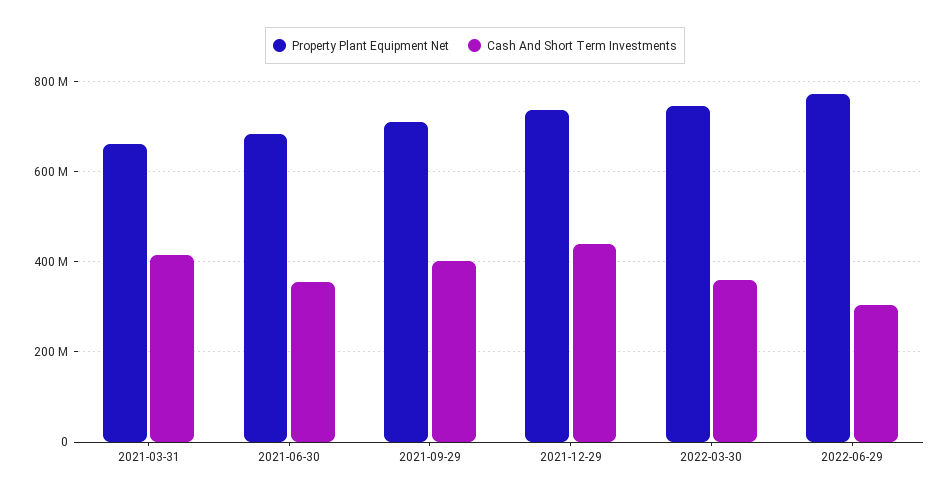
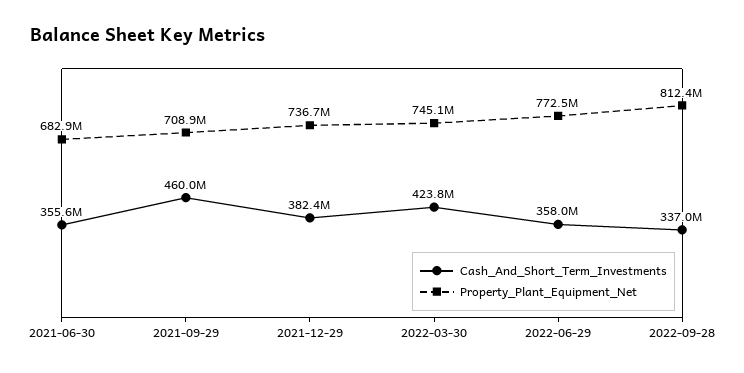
Property Plant Equipment Net, 2021-03-31: 660000000 -> none
Cash And Short Term Investments, 2021-03-31: 420000000 -> none
Cash And Short Term Investments, 2021-09-29: 400000000 -> 460000000
Cash And Short Term Investments, 2021-12-29: 440000000 -> 382400000
Cash And Short Term Investments, 2022-03-30: 360000000 -> 423800000
Cash And Short Term Investments, 2022-06-29: 300000000 -> 358000000
Cash And Short Term Investments, 2022-09-28: none -> 337000000
Property Plant Equipment Net, 2022-09-28: none -> 812400000

